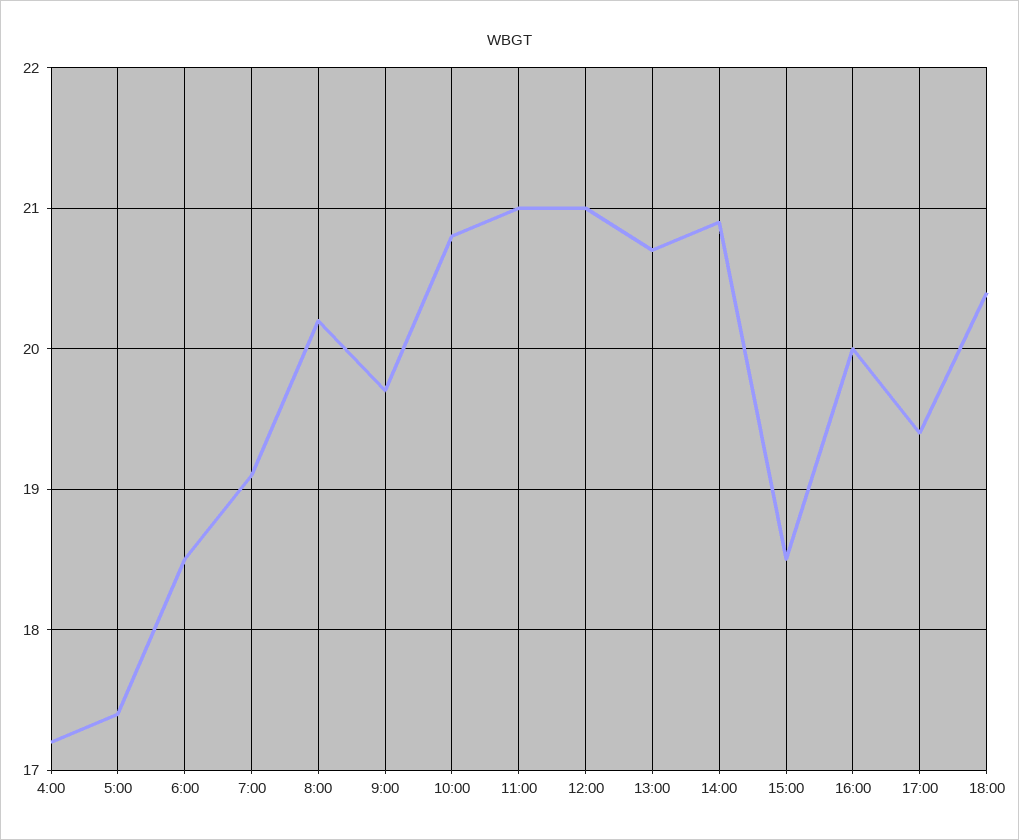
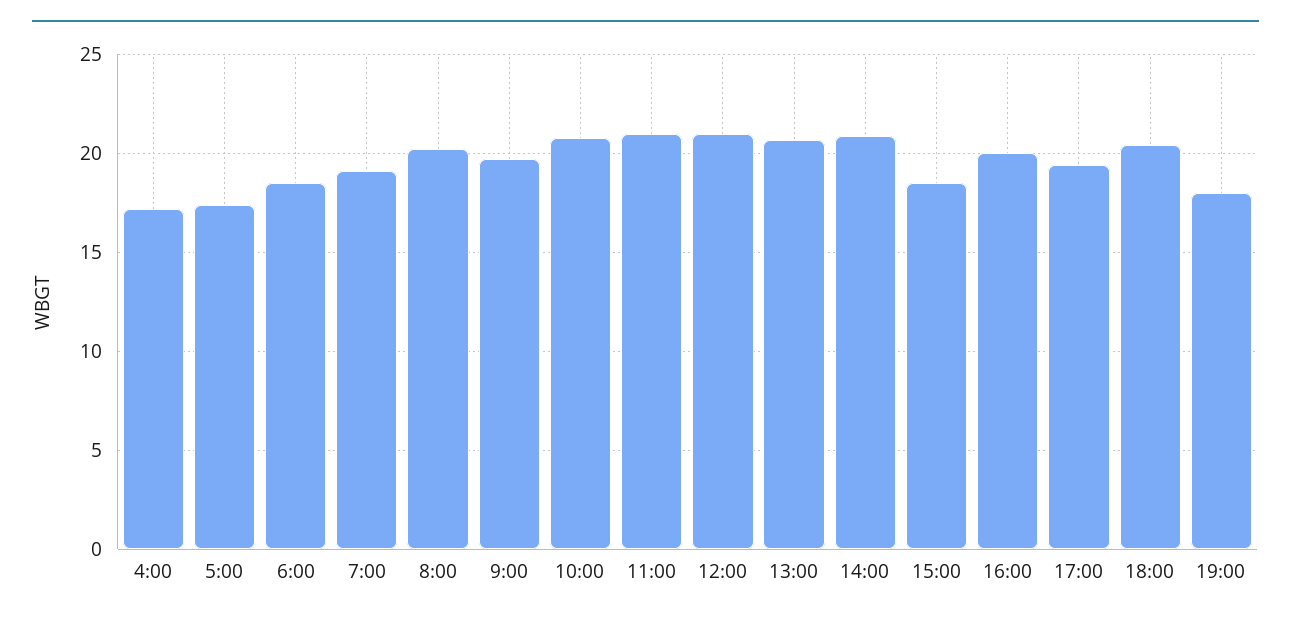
19:00: none -> 18

